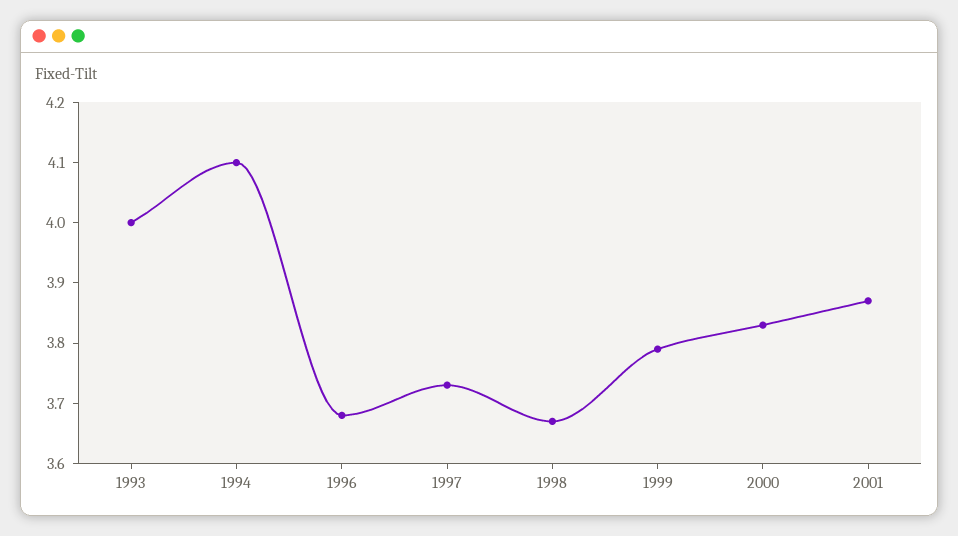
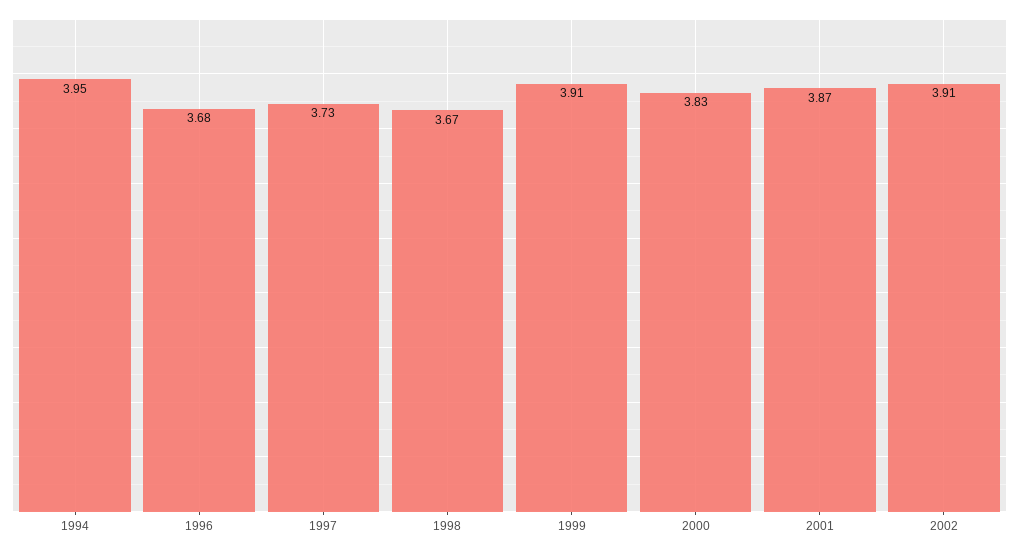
1993: 4 -> none
1994: 4.1 -> 3.95
1999: 3.8 -> 3.91
2002: none -> 3.91

